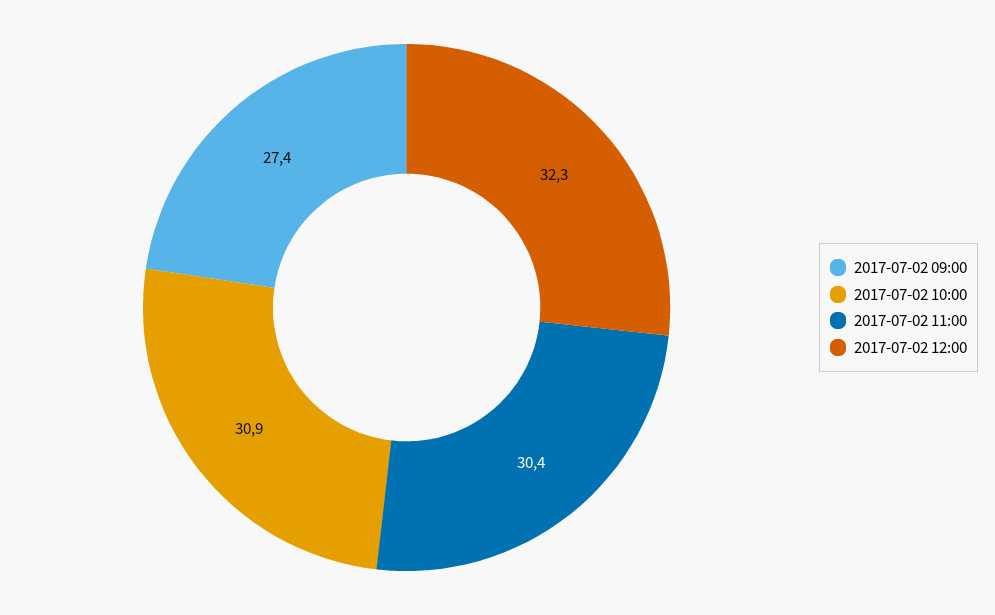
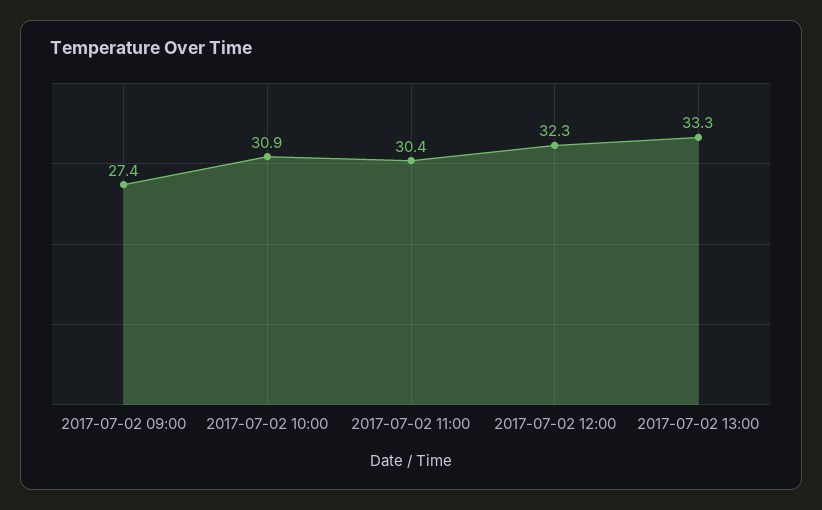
2017-07-02 13:00: none -> 33.3

